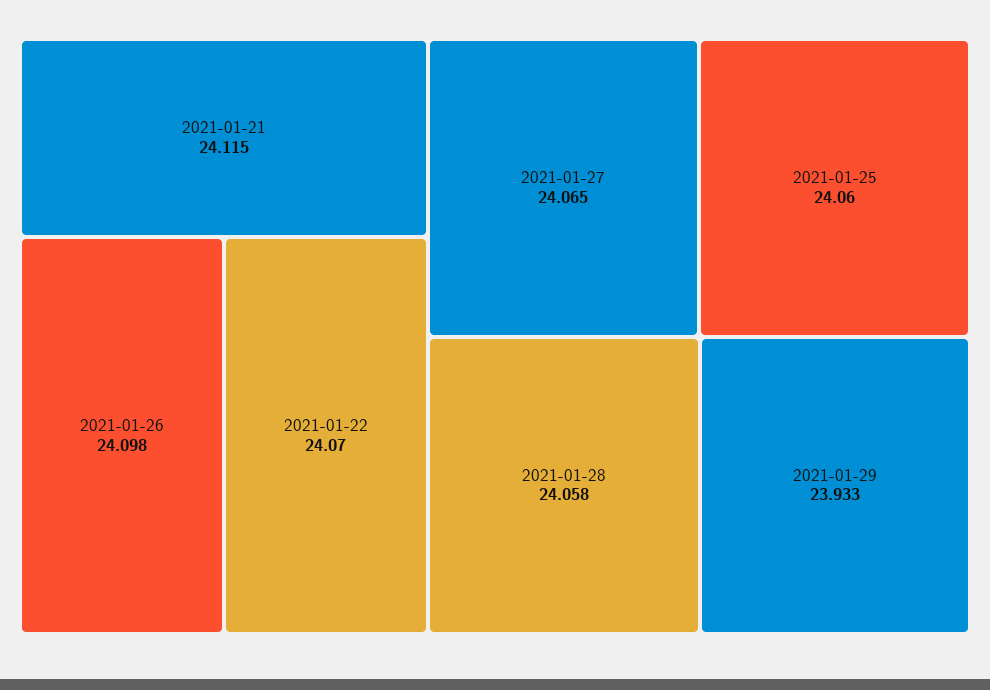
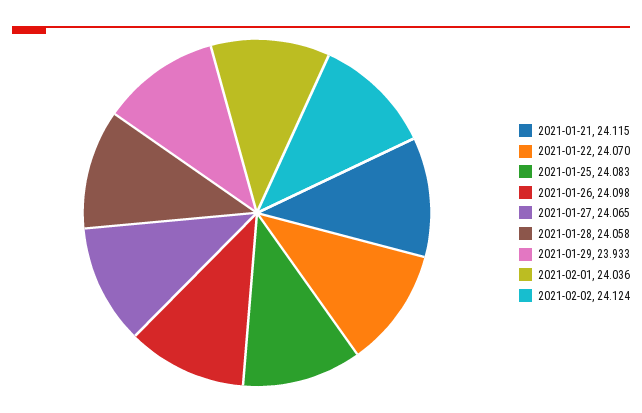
2021-01-25: 24.06 -> 24.083
2021-02-01: none -> 24.036
2021-02-02: none -> 24.124

